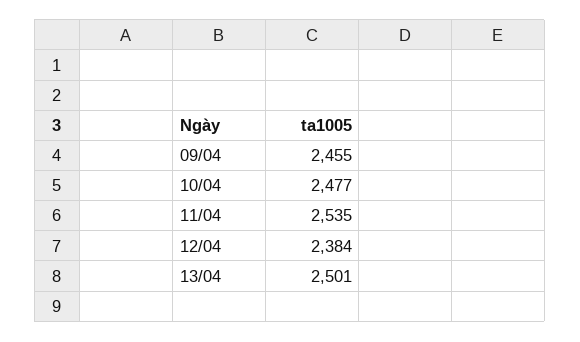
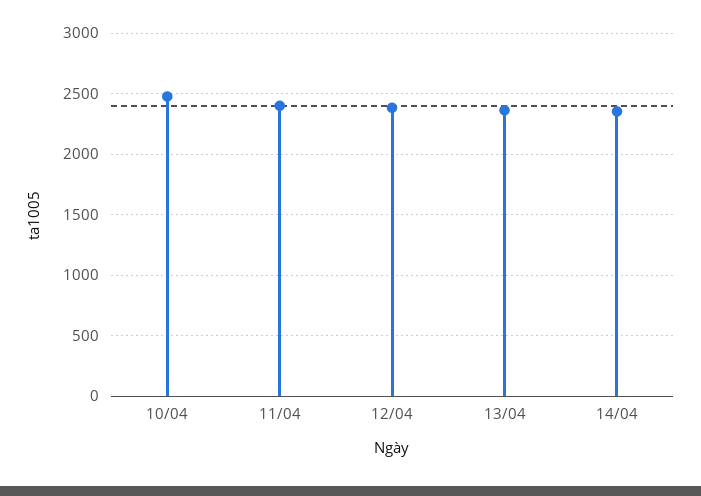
09/04: 2455 -> none
11/04: 2535 -> 2400
13/04: 2501 -> 2350
14/04: none -> 2350

